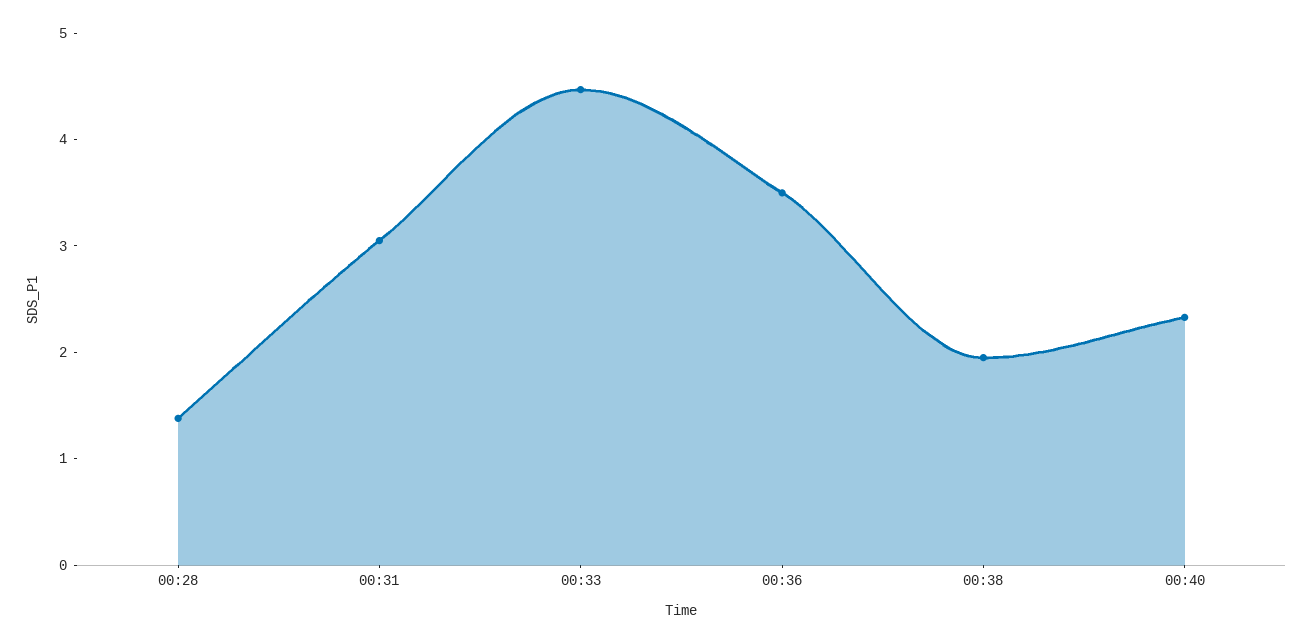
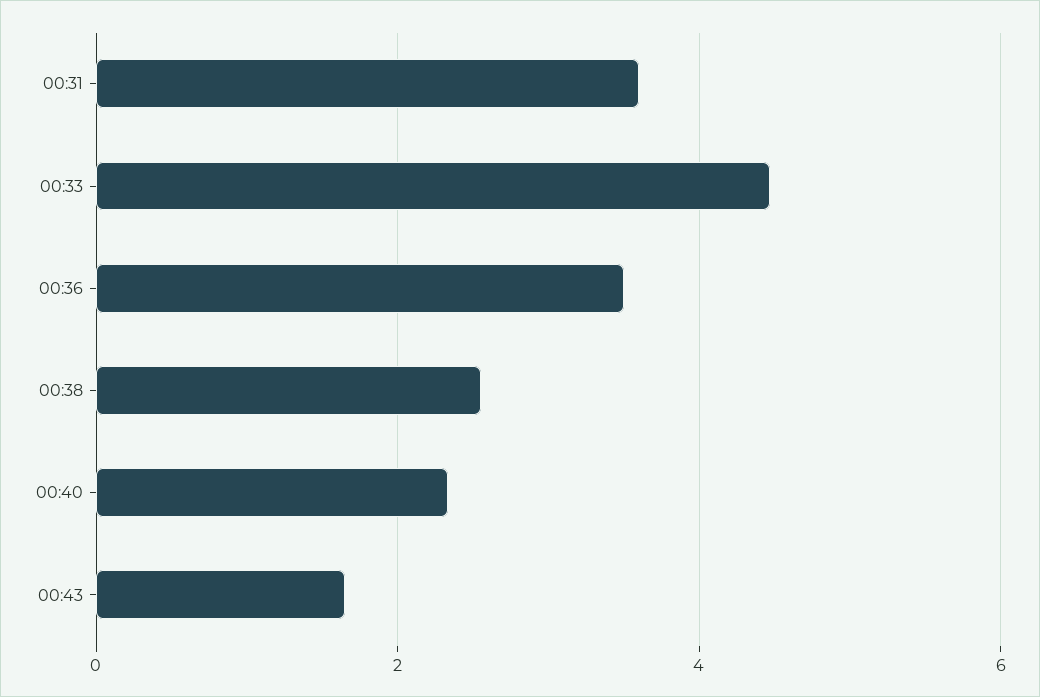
00:28: 1.4 -> none
00:31: 3 -> 3.6
00:38: 2 -> 2.6
00:43: none -> 1.6

